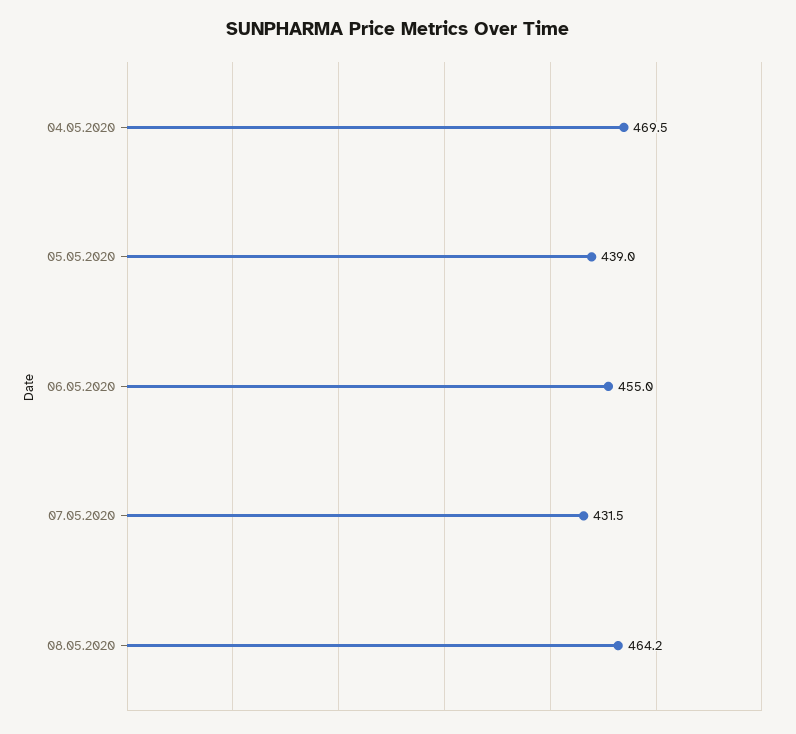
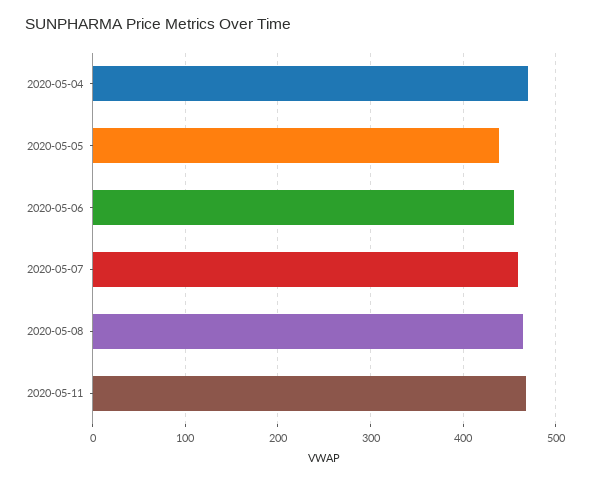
07.05.2020: 431.5 -> 460
2020-05-11: none -> 470

